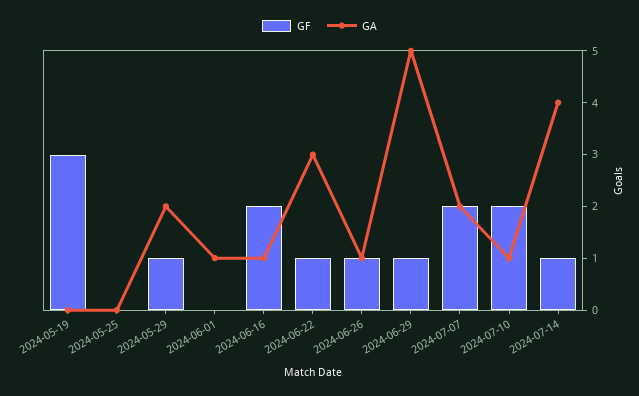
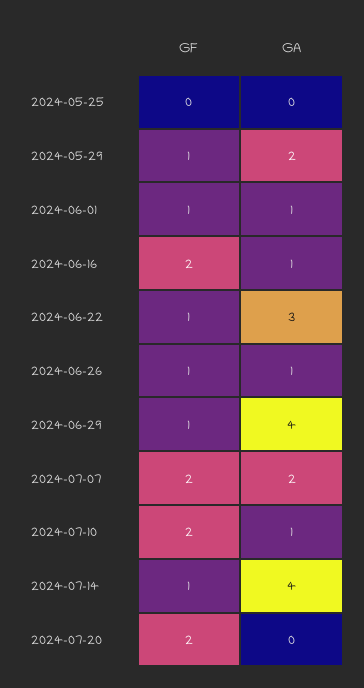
GF, 2024-05-19: 3 -> none
GA, 2024-05-19: 0 -> none
GF, 2024-06-01: 0 -> 1
GA, 2024-06-29: 5 -> 4
GF, 2024-07-20: none -> 2
GA, 2024-07-20: none -> 0

